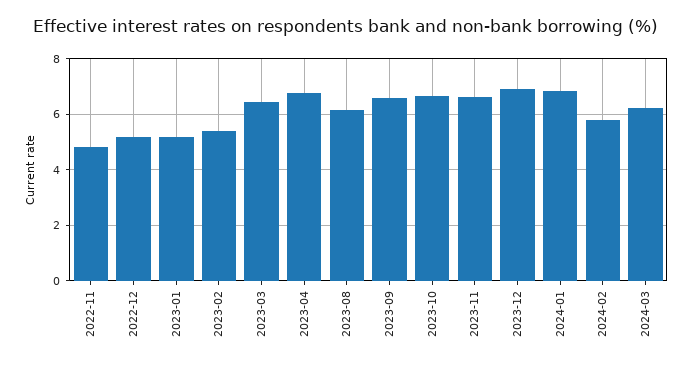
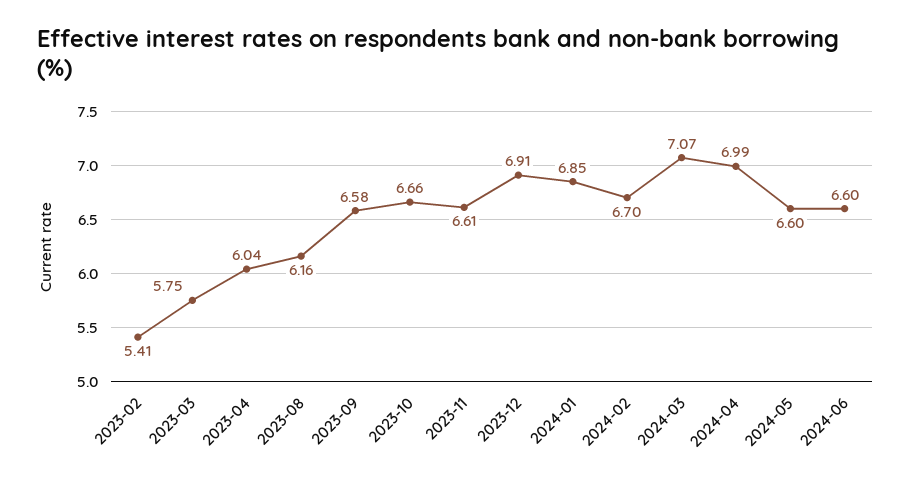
2022-11: 4.75 -> none
2022-12: 5.25 -> none
2023-01: 5.25 -> none
2023-03: 6.5 -> 5.75
2023-04: 6.75 -> 6.04
2024-02: 5.75 -> 6.7
2024-03: 6.25 -> 7.07
2024-04: none -> 6.99
2024-05: none -> 6.6
2024-06: none -> 6.6

